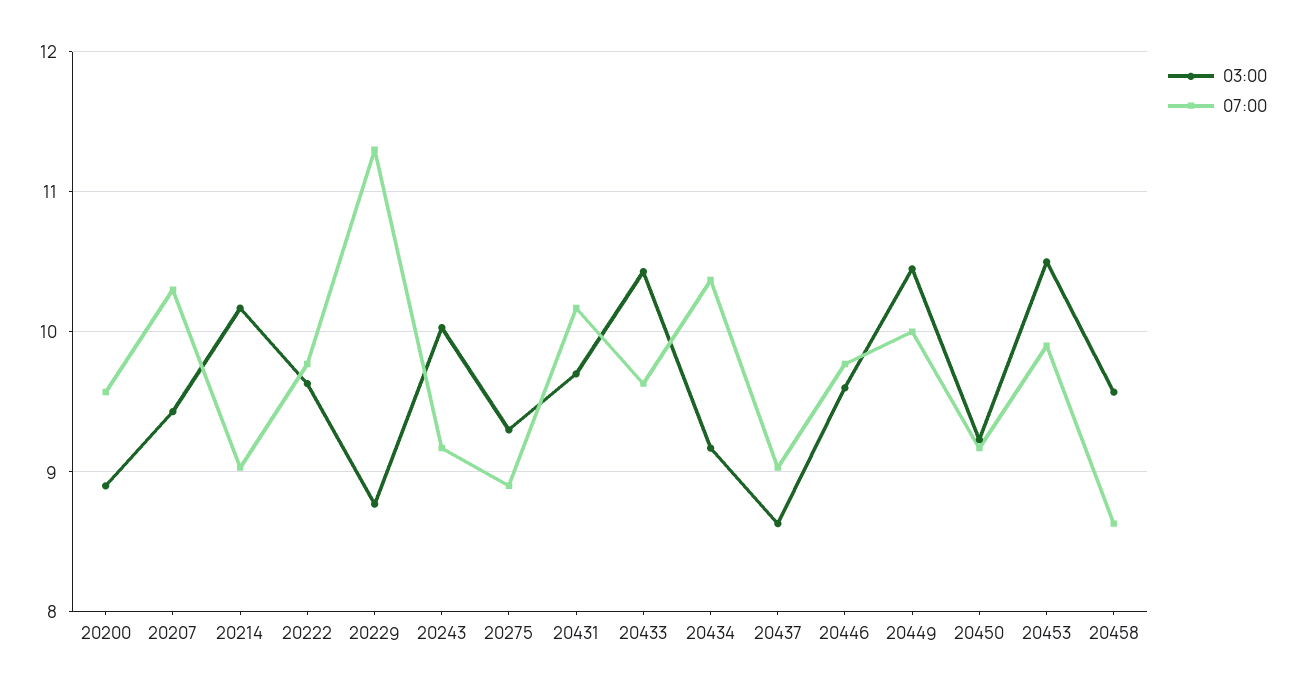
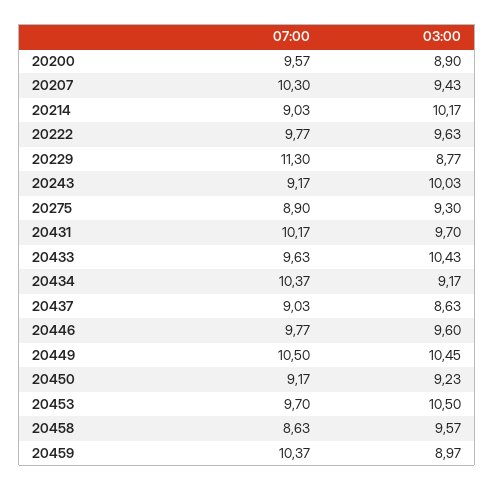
07:00, 20449: 10 -> 10.5
07:00, 20453: 9.9 -> 9.7
07:00, 20459: none -> 10.37
03:00, 20459: none -> 8.97

